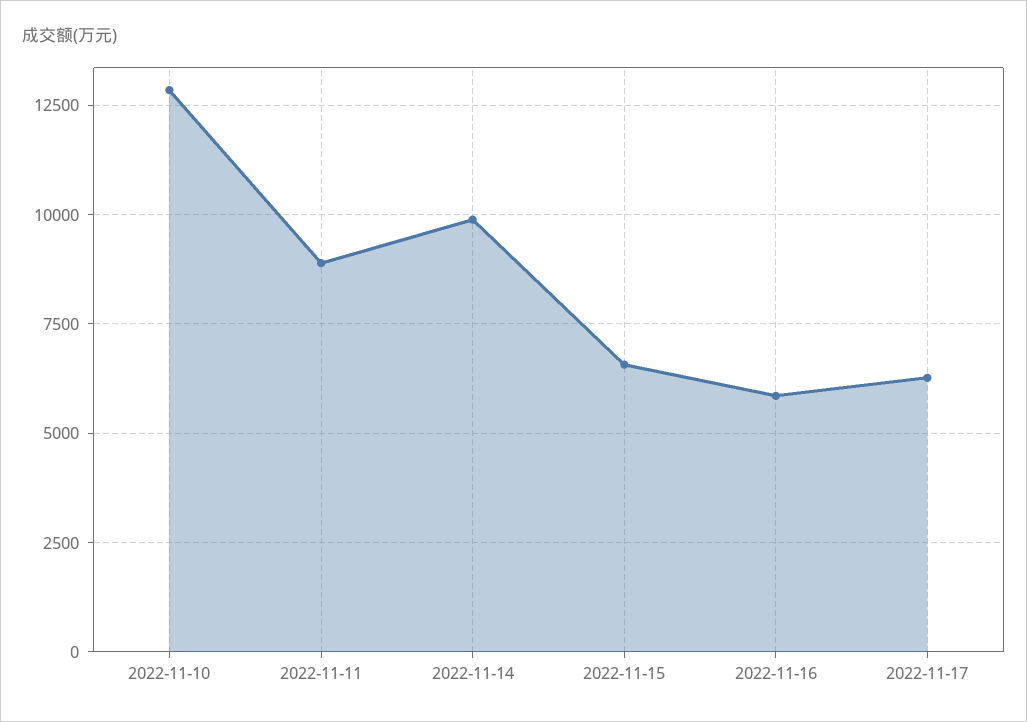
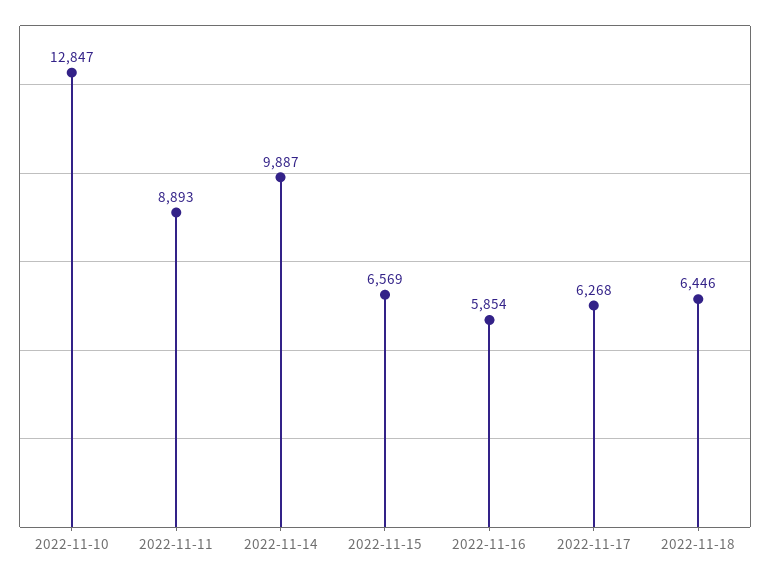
2022-11-18: none -> 6446

